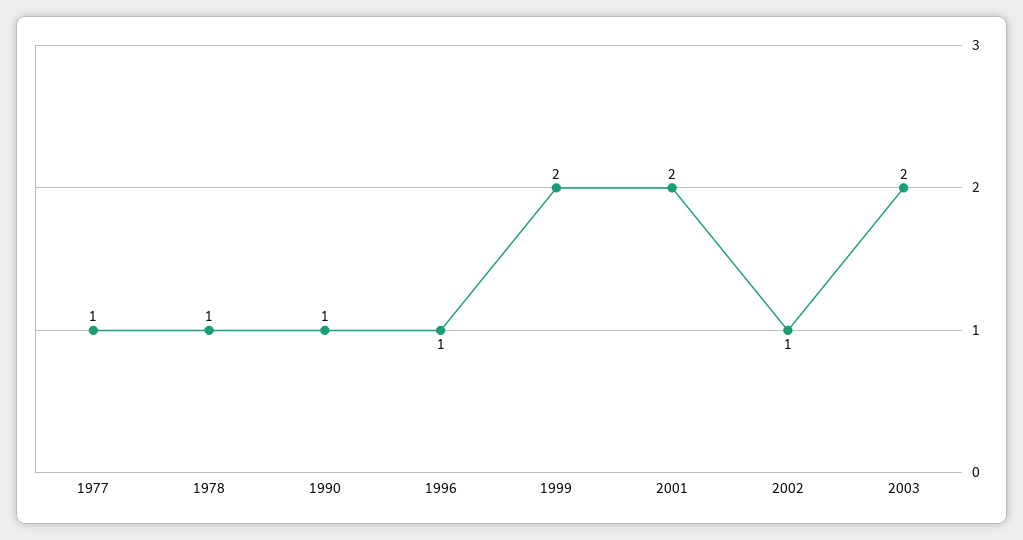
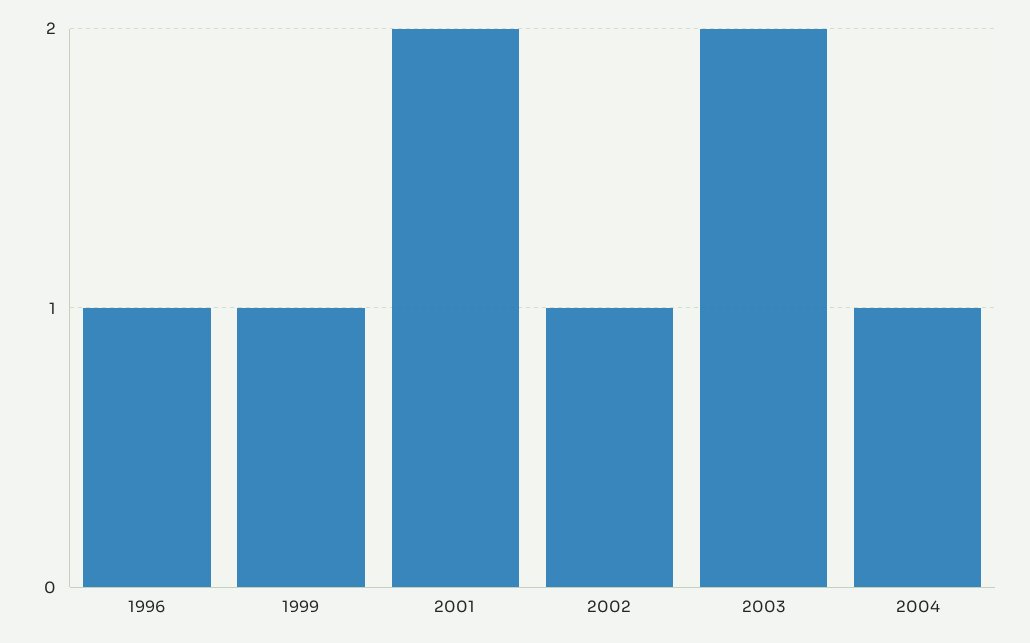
1977: 1 -> none
1978: 1 -> none
1990: 1 -> none
1999: 2 -> 1
2004: none -> 1

